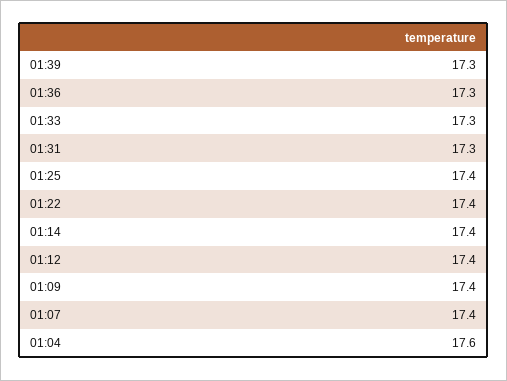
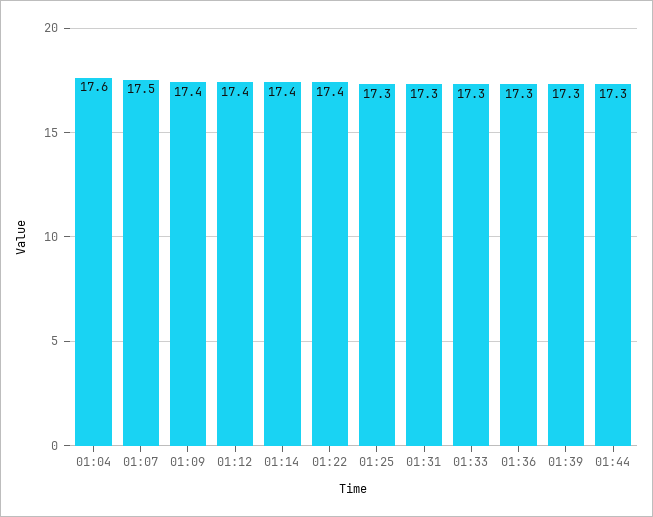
01:25: 17.4 -> 17.3
01:07: 17.4 -> 17.5
01:44: none -> 17.3

